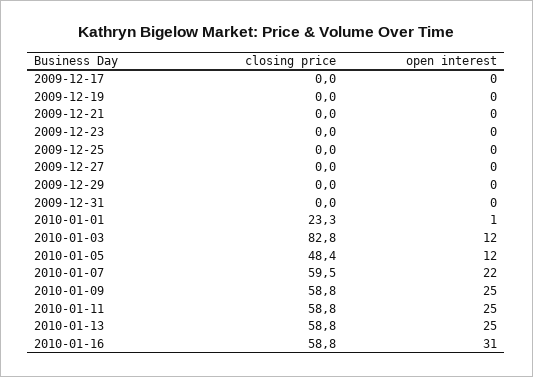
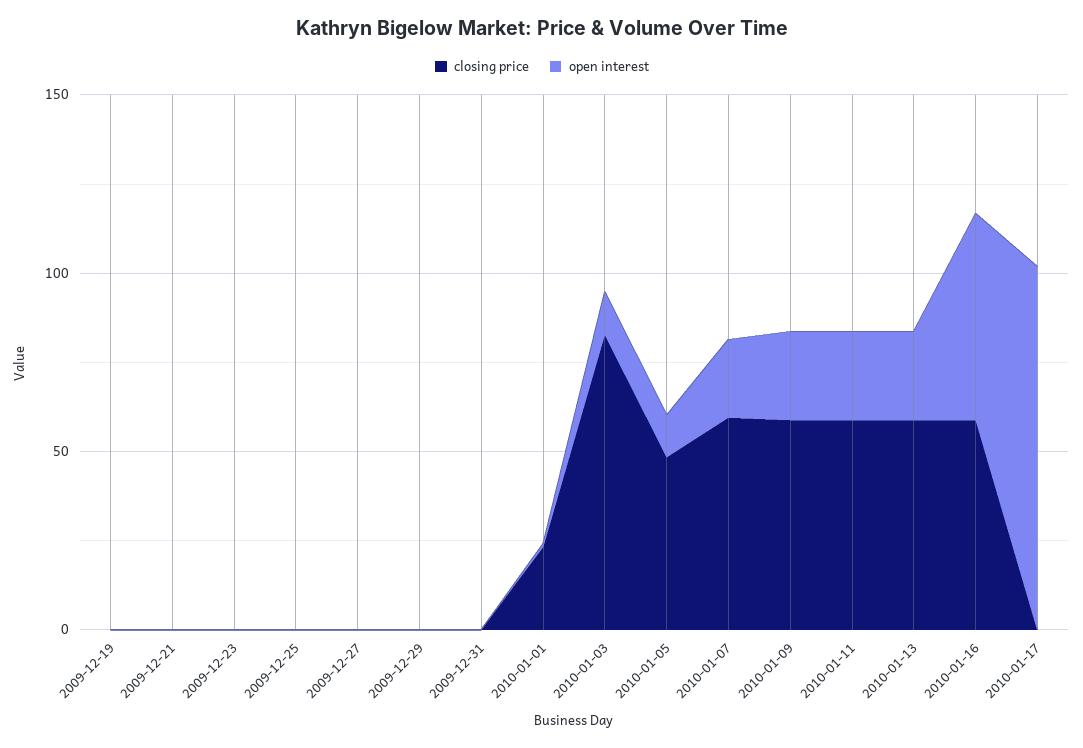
closing price, 2009-12-17: 0 -> none
open interest, 2009-12-17: 0 -> none
open interest, 2010-01-16: 31 -> 60
closing price, 2010-01-17: none -> 0
open interest, 2010-01-17: none -> 100

